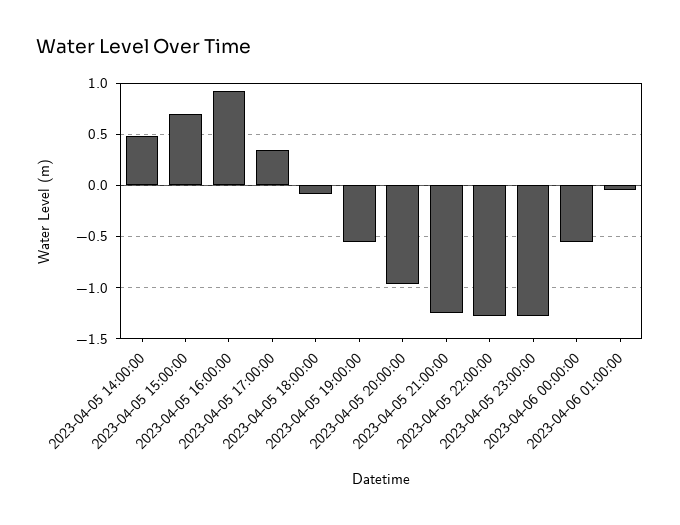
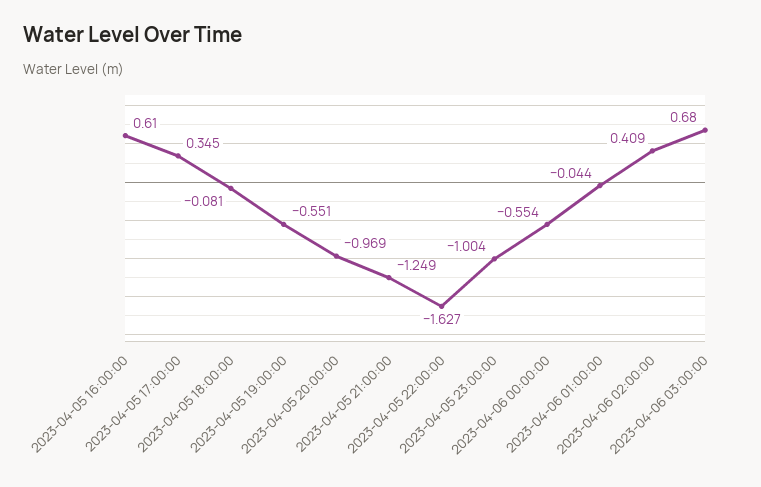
2023-04-05 14:00:00: 0.5 -> none
2023-04-05 15:00:00: 0.7 -> none
2023-04-05 16:00:00: 0.9 -> 0.61
2023-04-05 22:00:00: -1.3 -> -1.627
2023-04-05 23:00:00: -1.3 -> -1.004
2023-04-06 02:00:00: none -> 0.409
2023-04-06 03:00:00: none -> 0.68

